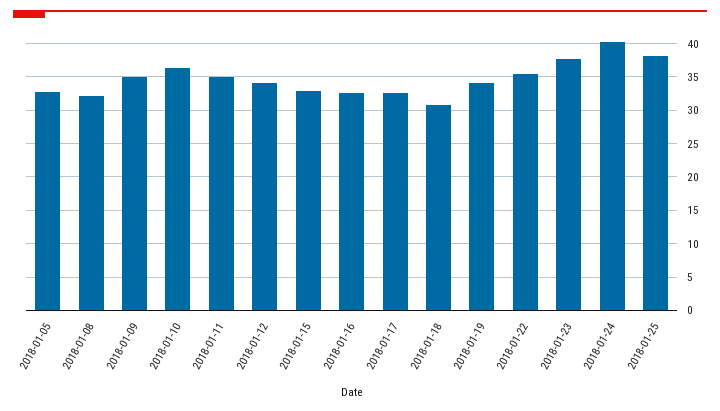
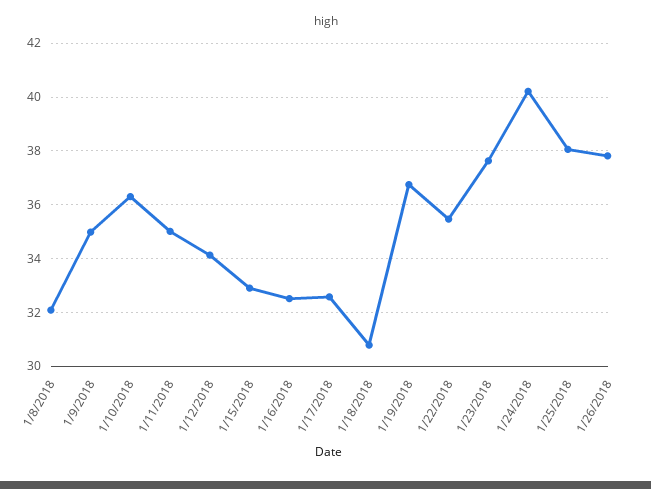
2018-01-05: 33 -> none
2018-01-19: 34 -> 36.75
1/26/2018: none -> 37.75

